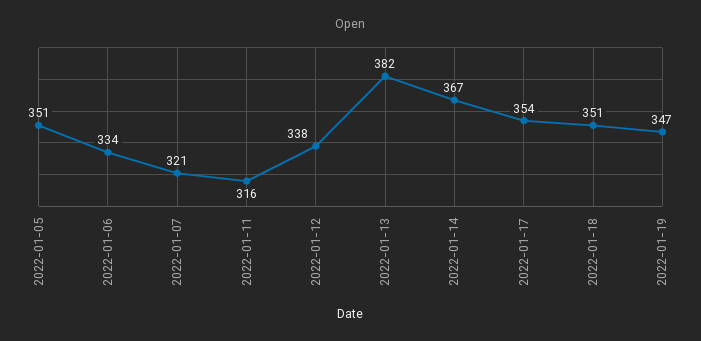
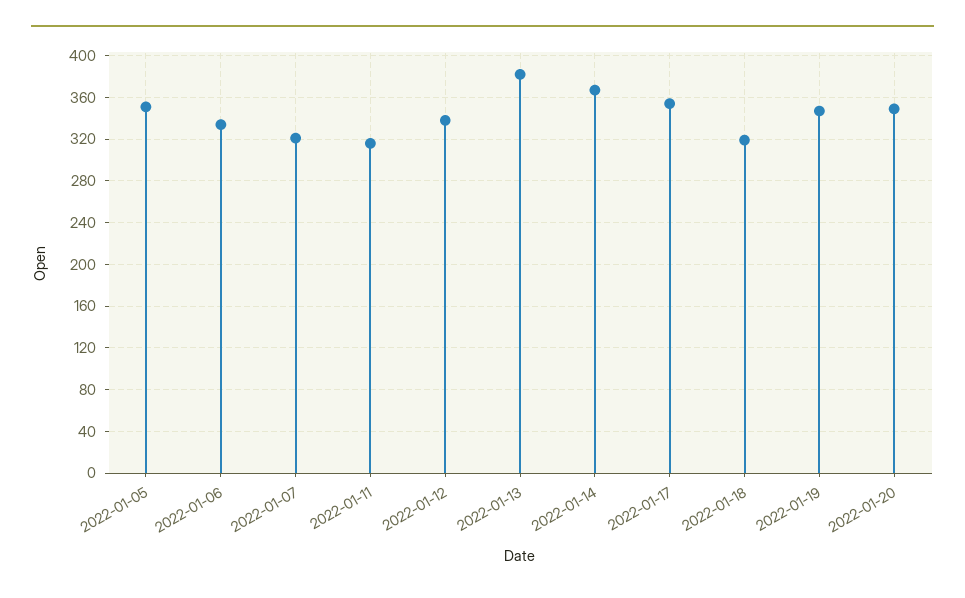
2022-01-18: 351 -> 320
2022-01-20: none -> 350

